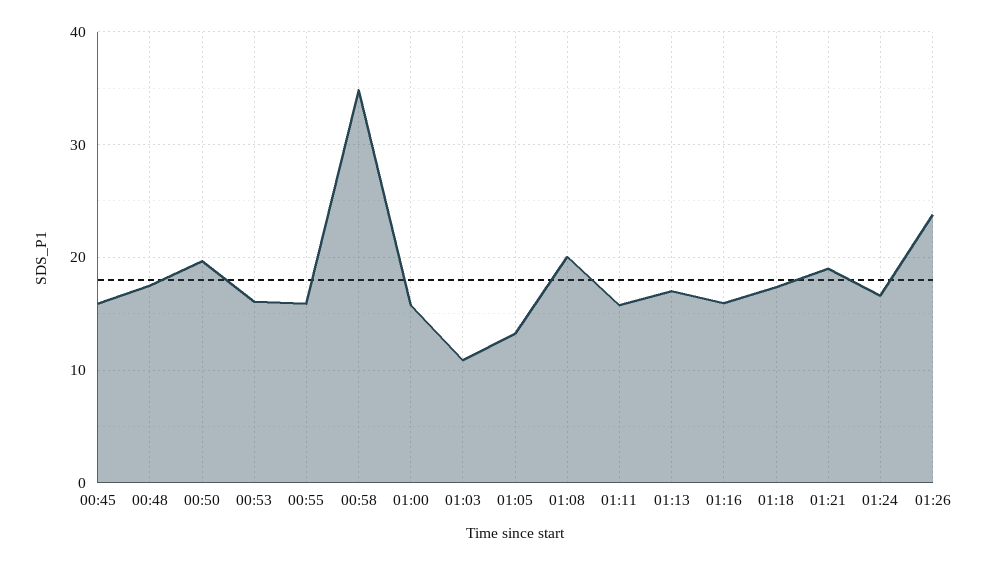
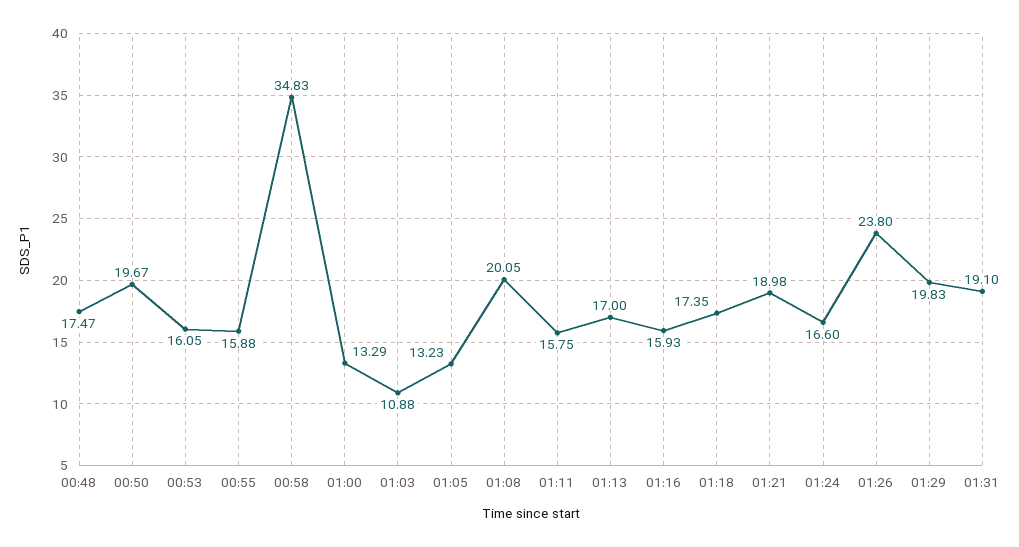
00:45: 16 -> none
01:00: 16 -> 13.29
01:29: none -> 19.83
01:31: none -> 19.1

